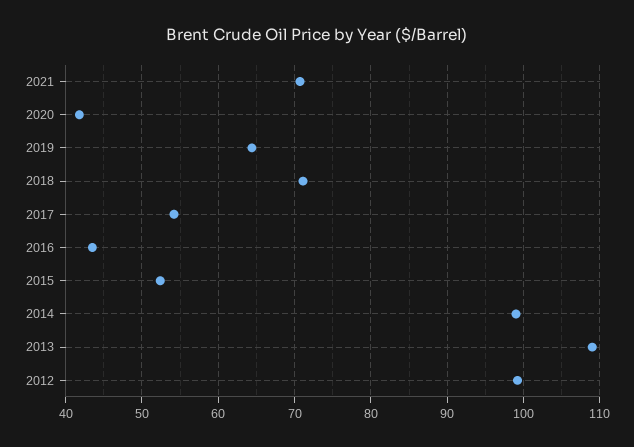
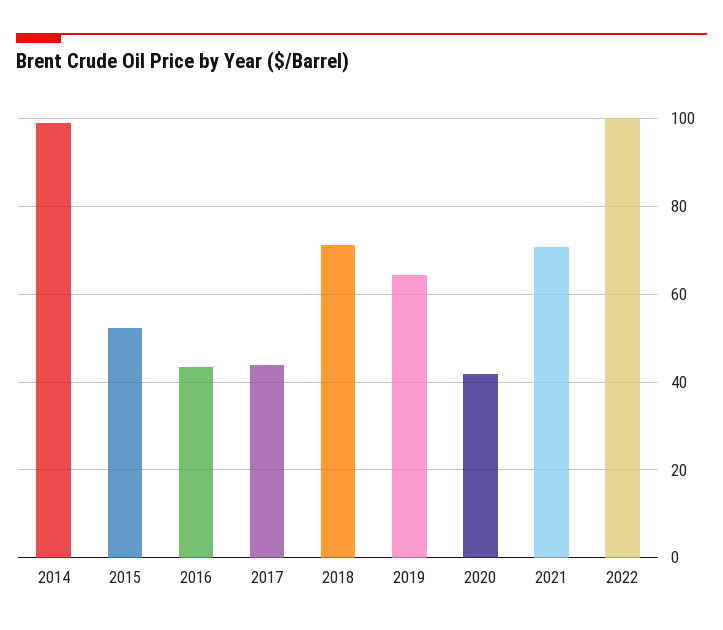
2017: 54 -> 44
2013: 109 -> none
2012: 99 -> none
2022: none -> 100

